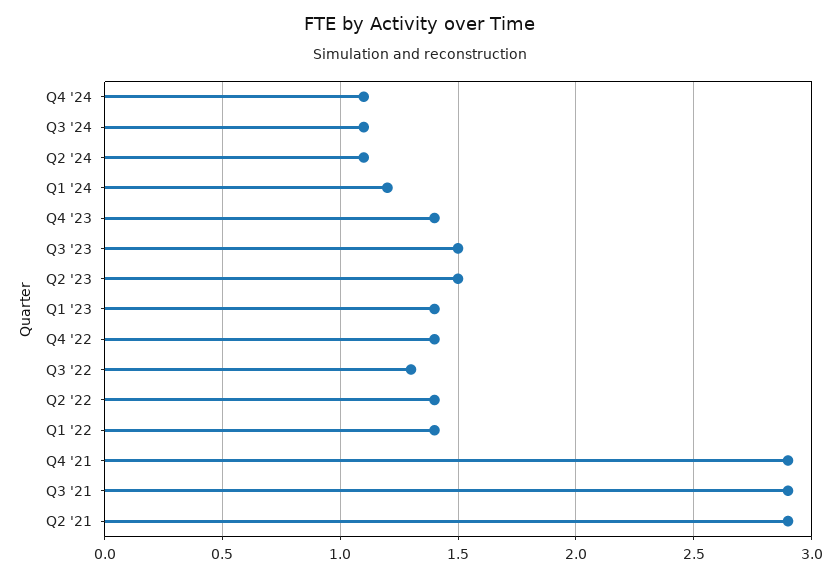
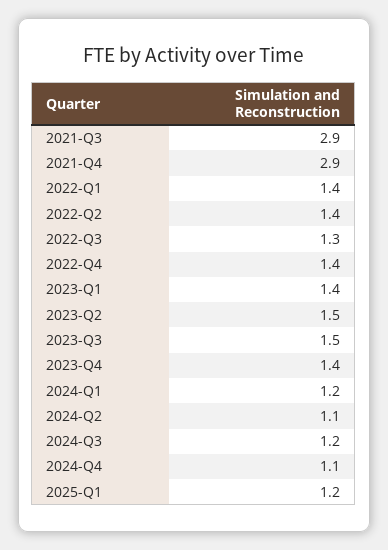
Q3 '24: 1.1 -> 1.2
Q2 '21: 2.9 -> none
2025-Q1: none -> 1.2

